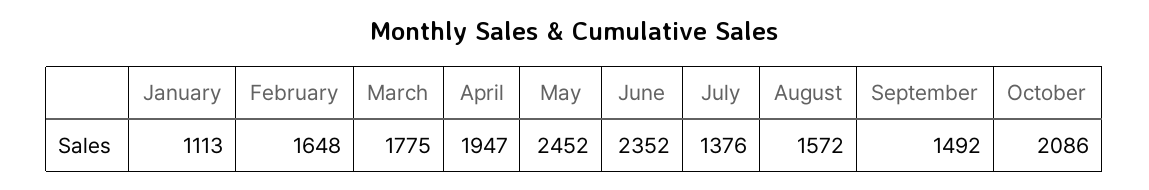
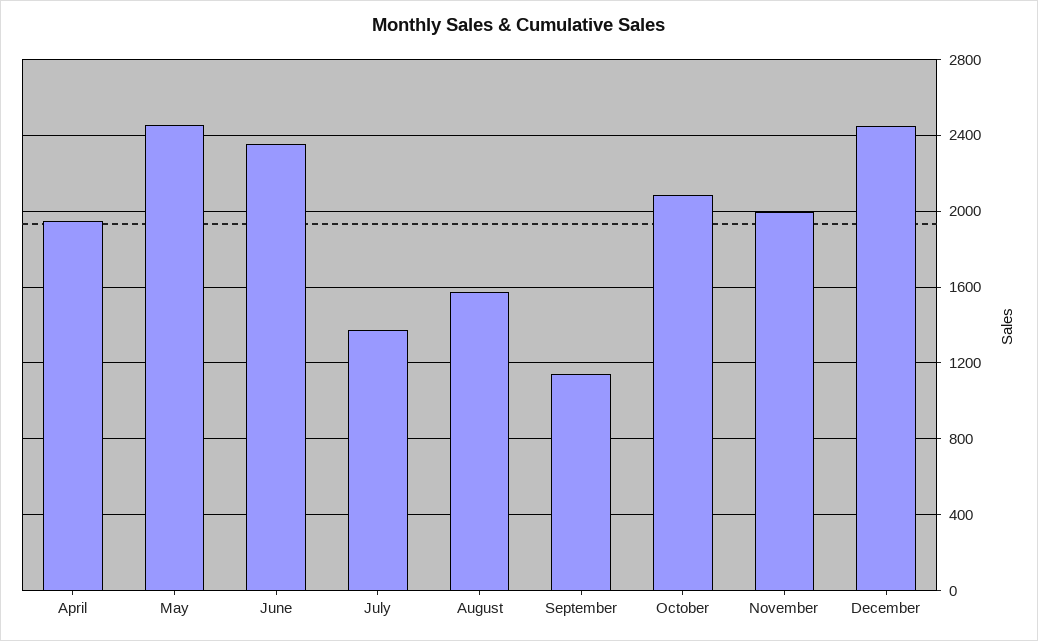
January: 1113 -> none
February: 1648 -> none
March: 1775 -> none
September: 1492 -> 1150
November: none -> 2000
December: none -> 2450

